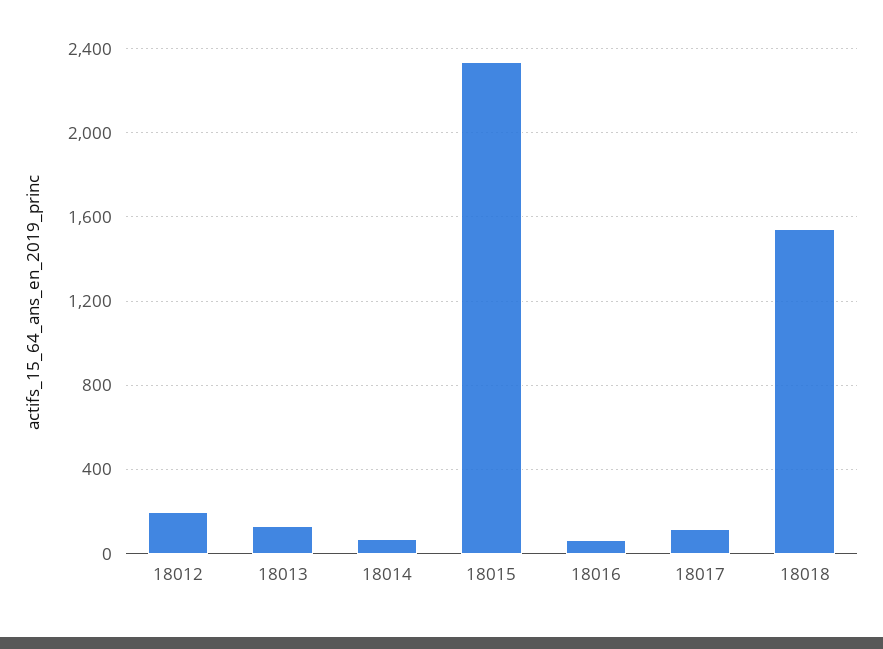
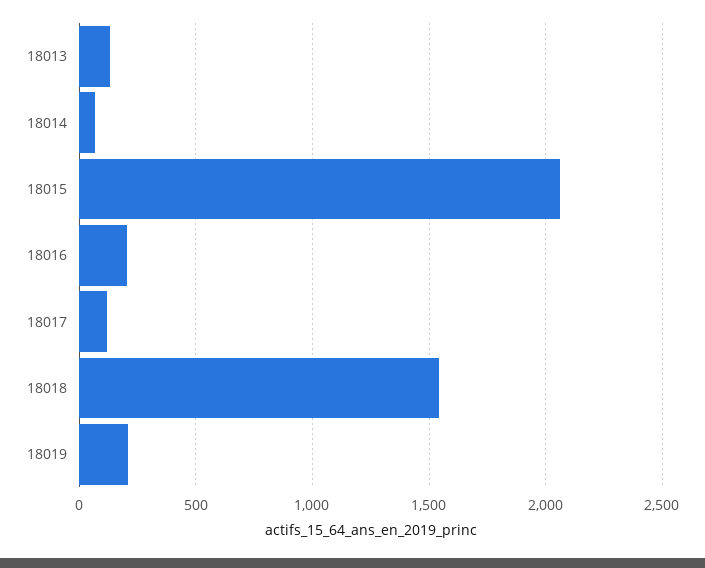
18012: 200 -> none
18015: 2350 -> 2050
18016: 50 -> 200
18019: none -> 200

